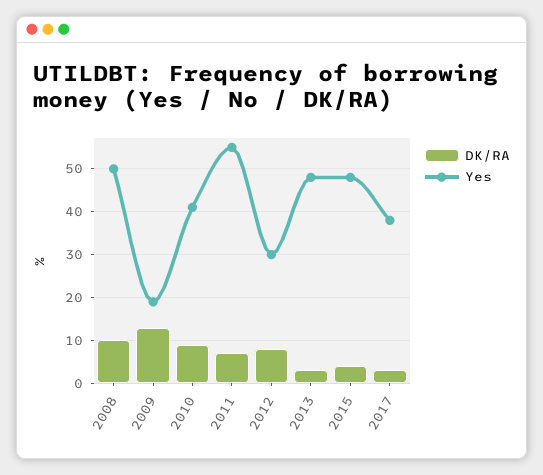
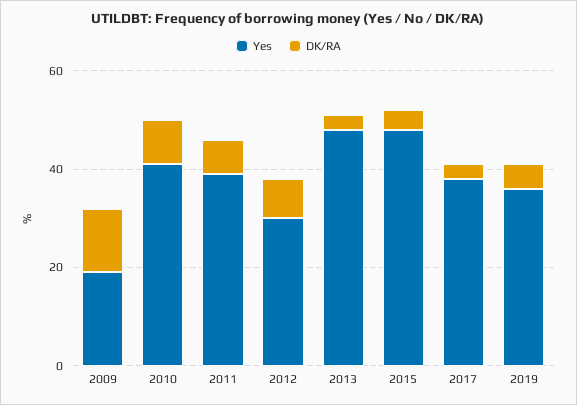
DK/RA, 2008: 10 -> none
Yes, 2008: 50 -> none
Yes, 2011: 55 -> 40
Yes, 2019: none -> 35
DK/RA, 2019: none -> 5

